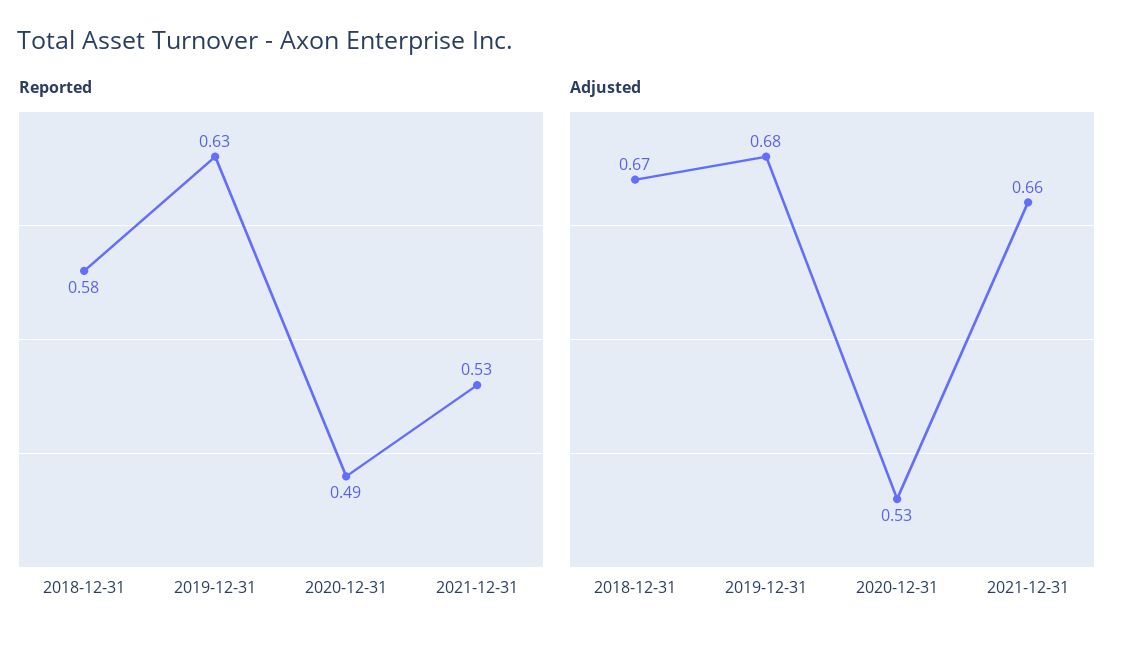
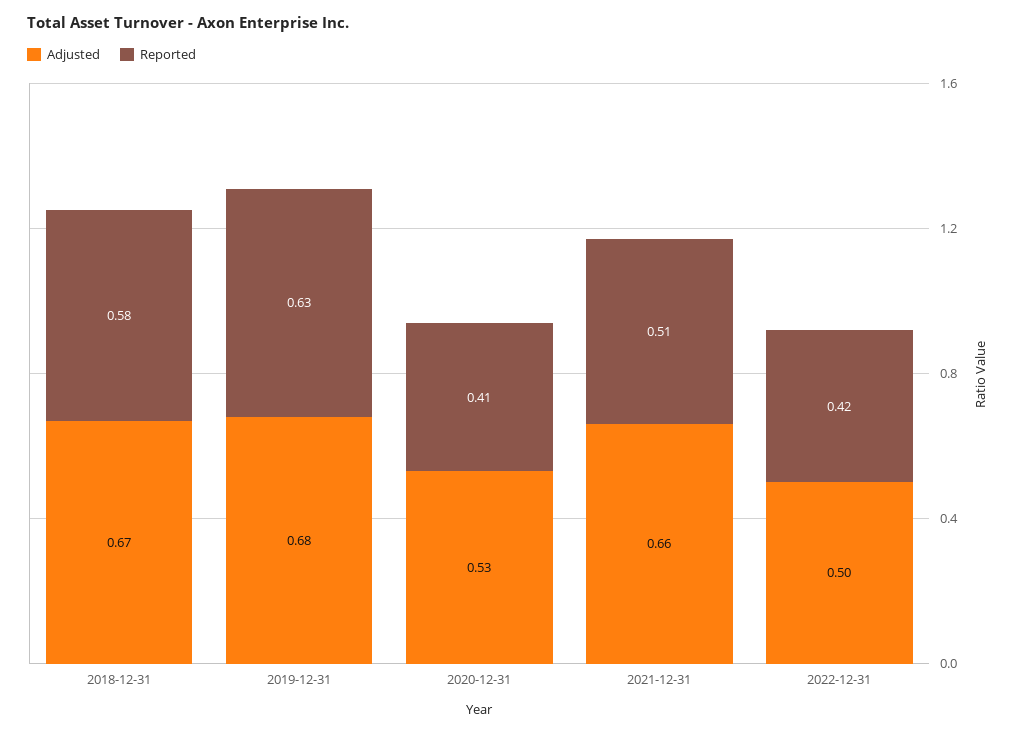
Reported, 2020-12-31: 0.49 -> 0.41
Reported, 2021-12-31: 0.53 -> 0.51
Adjusted, 2022-12-31: none -> 0.5
Reported, 2022-12-31: none -> 0.42

